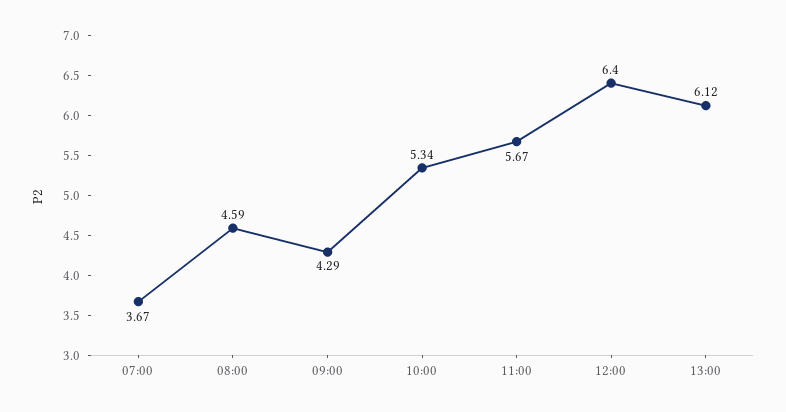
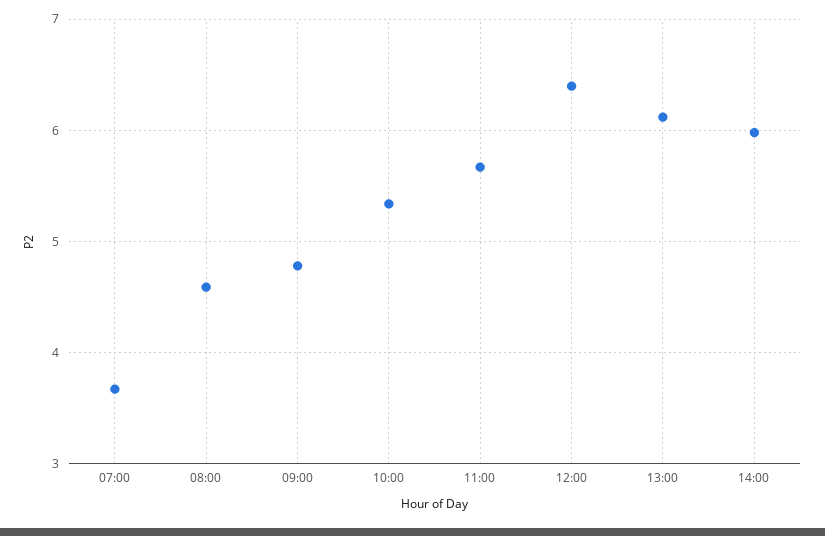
09:00: 4.29 -> 4.8
14:00: none -> 6

